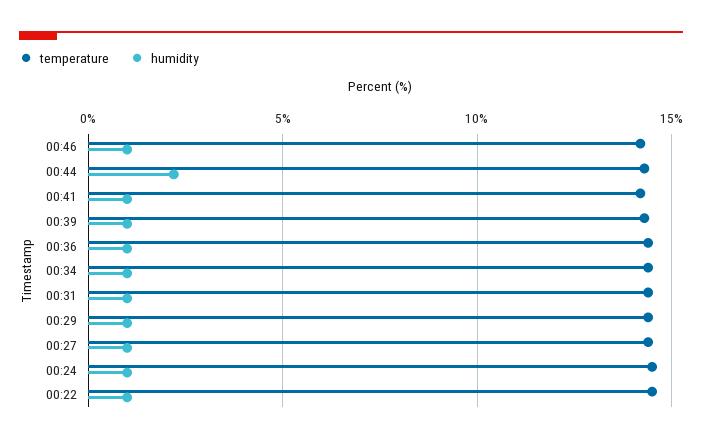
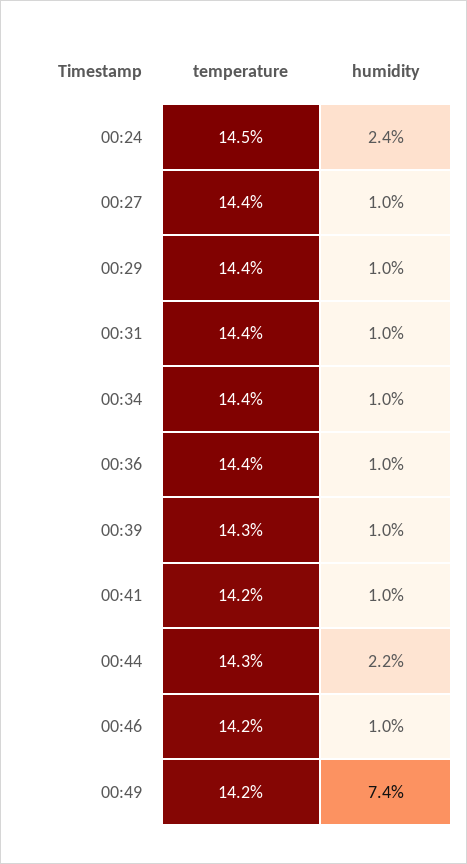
humidity, 00:24: 1 -> 2.4
temperature, 00:22: 14.5 -> none
humidity, 00:22: 1 -> none
temperature, 00:49: none -> 14.2
humidity, 00:49: none -> 7.4

